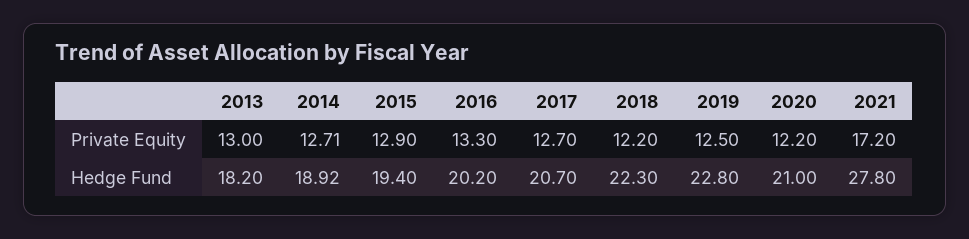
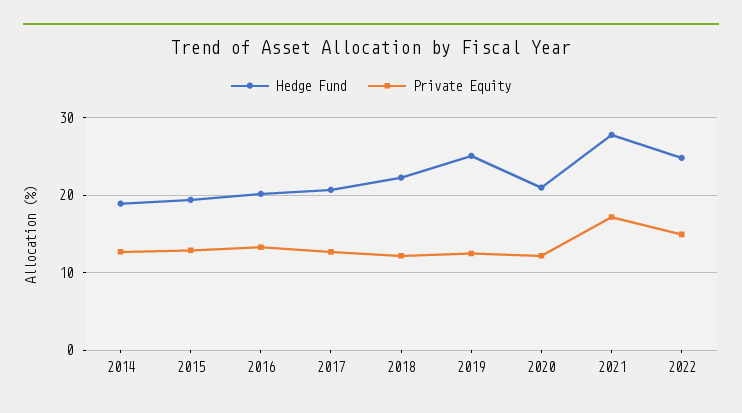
Private Equity, 2013: 13 -> none
Hedge Fund, 2013: 18.2 -> none
Hedge Fund, 2019: 22.8 -> 25
Hedge Fund, 2022: none -> 25
Private Equity, 2022: none -> 15

